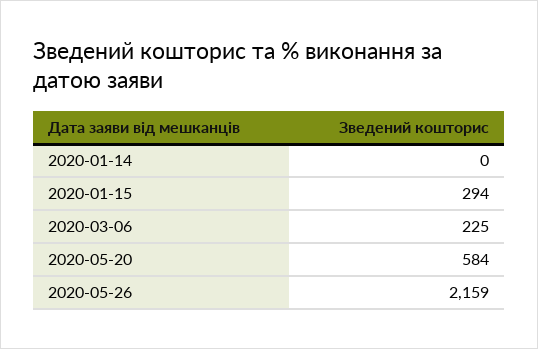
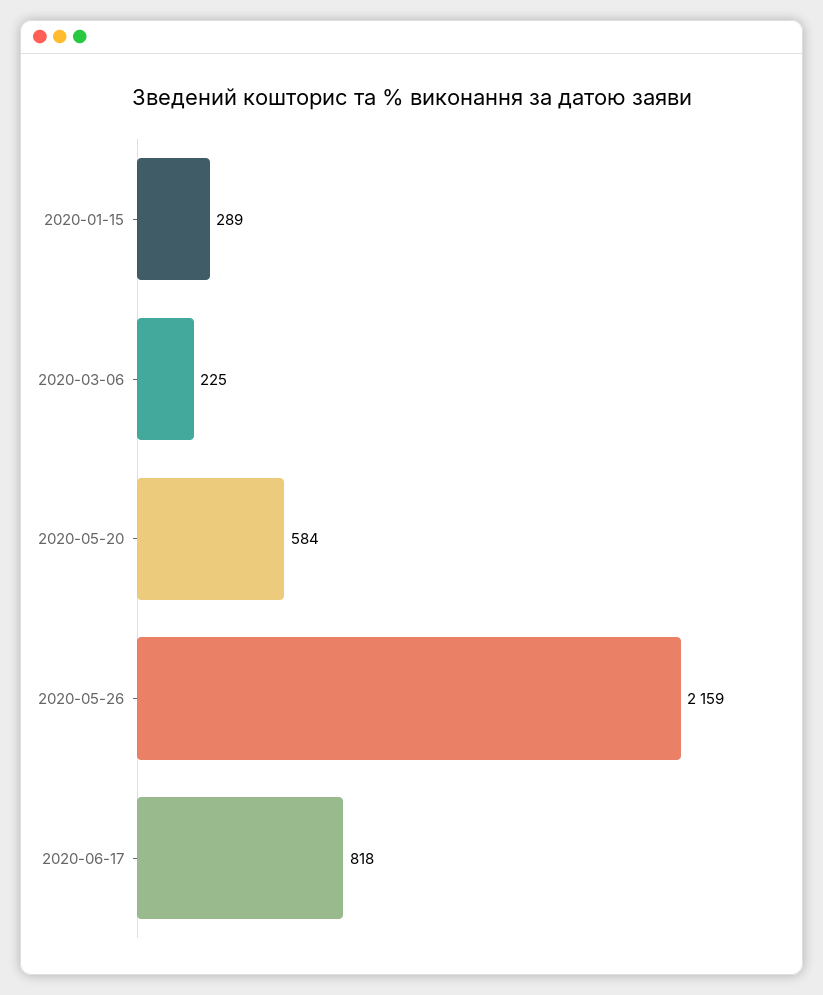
2020-01-14: 0 -> none
2020-01-15: 294 -> 289
2020-06-17: none -> 818

